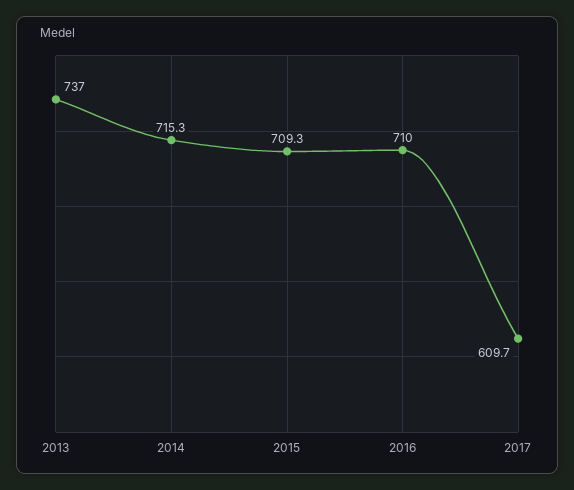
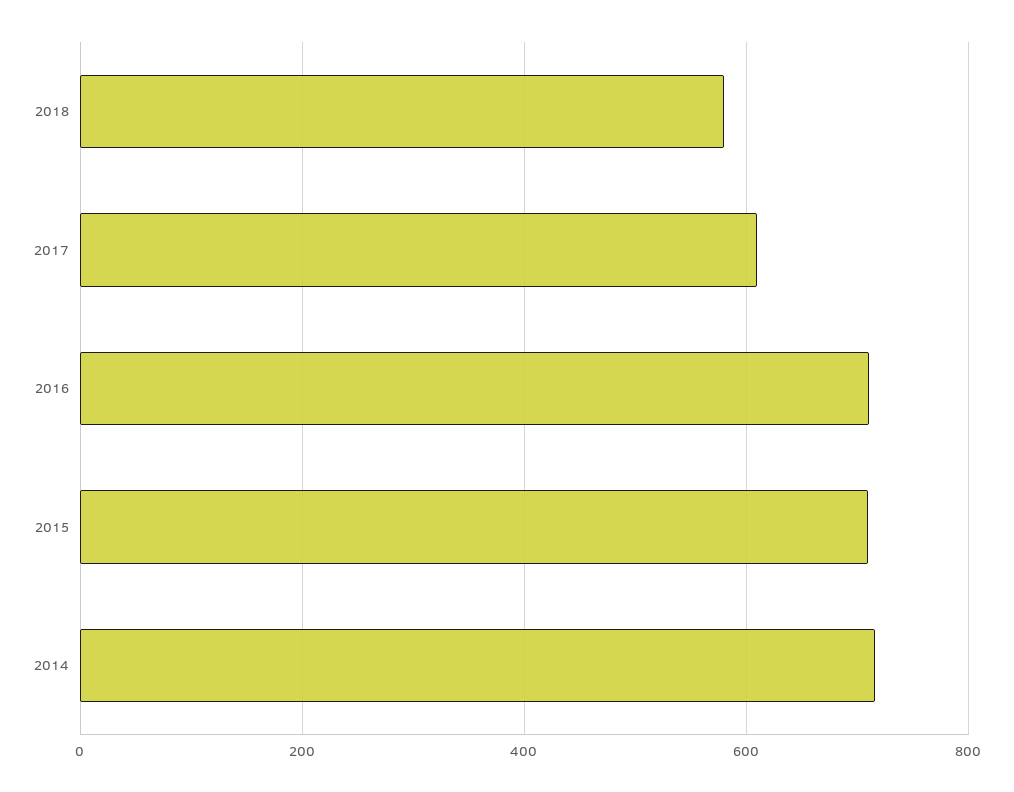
2013: 737 -> none
2018: none -> 580

